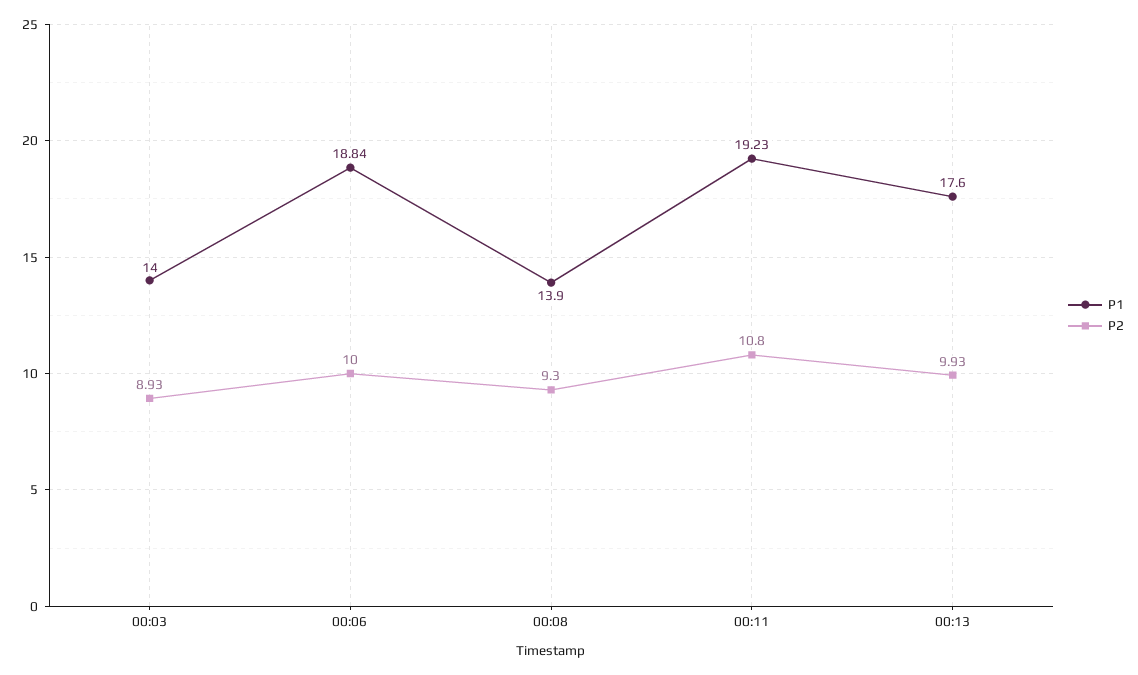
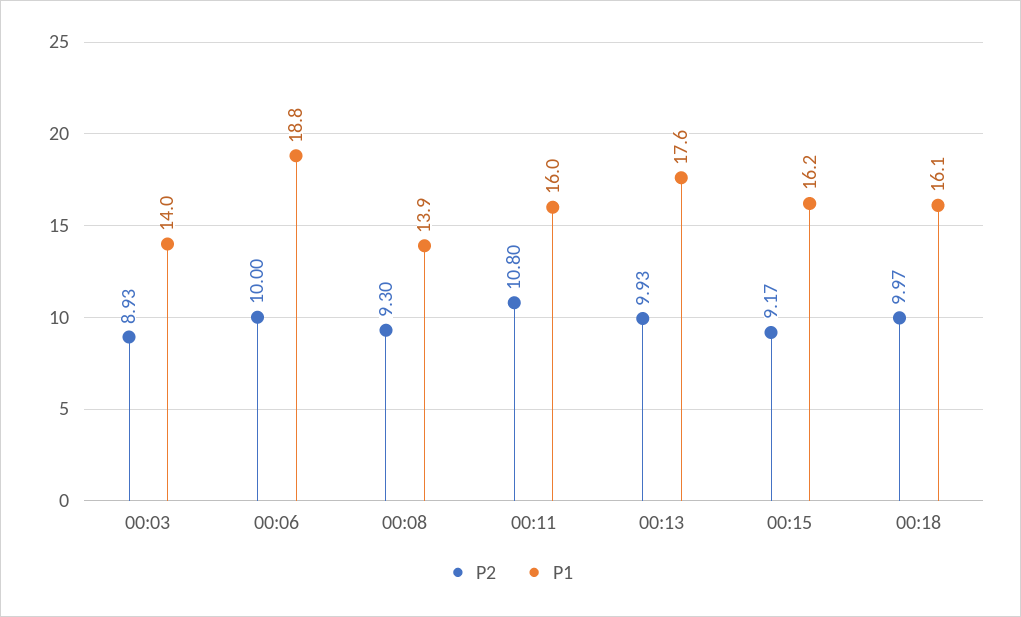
P1, 00:11: 19.23 -> 16
P2, 00:15: none -> 9.17
P1, 00:15: none -> 16.2
P2, 00:18: none -> 9.97
P1, 00:18: none -> 16.1

